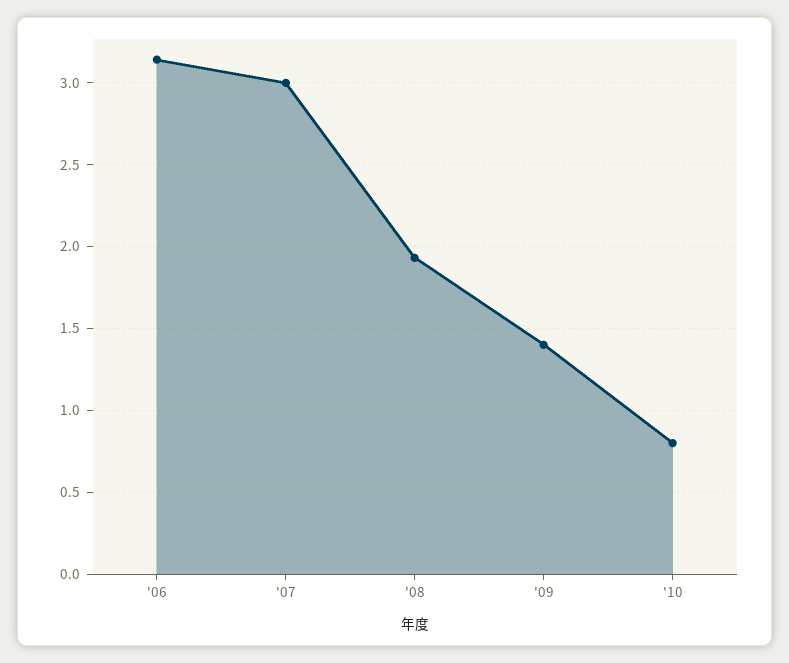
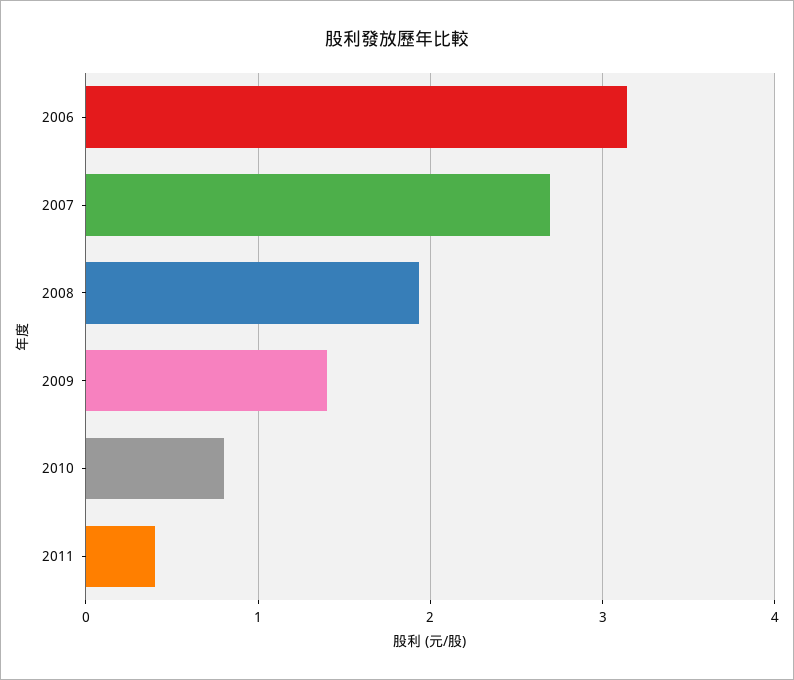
'07: 3 -> 2.7
2011: none -> 0.4

